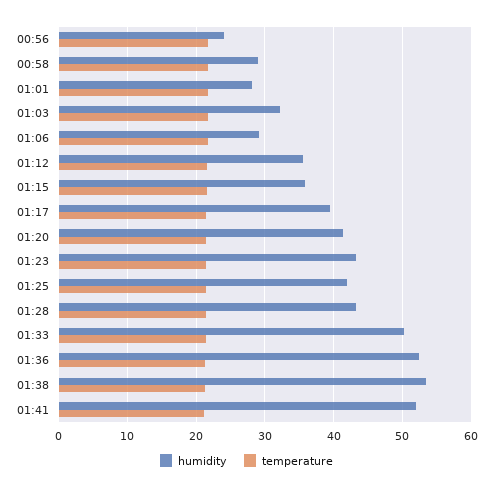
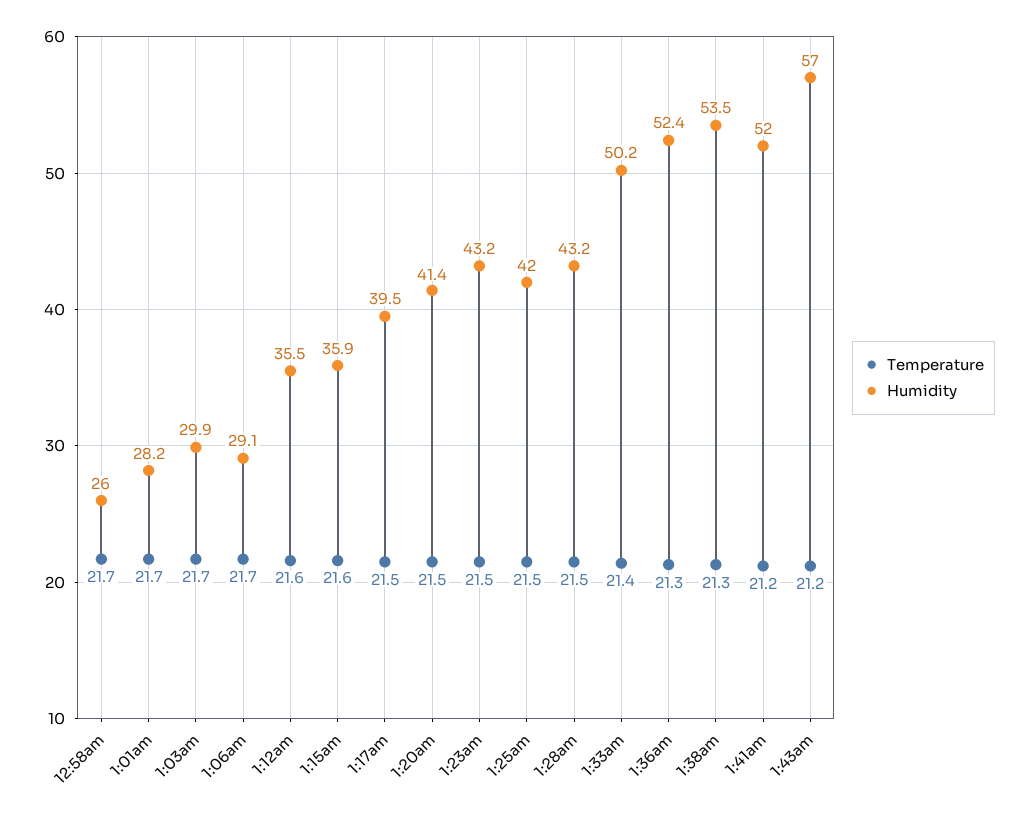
humidity, 00:56: 24 -> none
temperature, 00:56: 22 -> none
humidity, 00:58: 29 -> 26
humidity, 01:03: 32 -> 29.9
temperature, 1:43am: none -> 21.2
humidity, 1:43am: none -> 57

